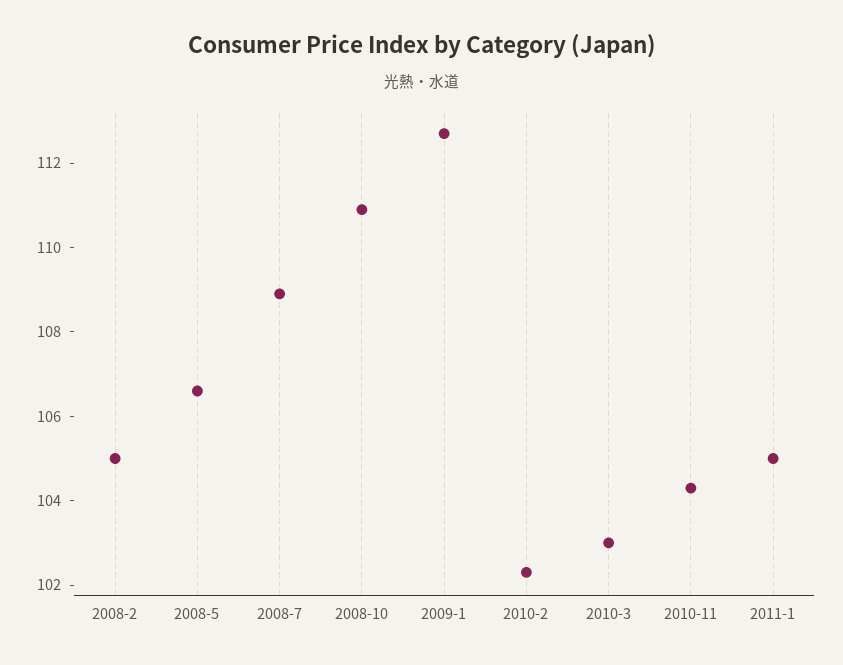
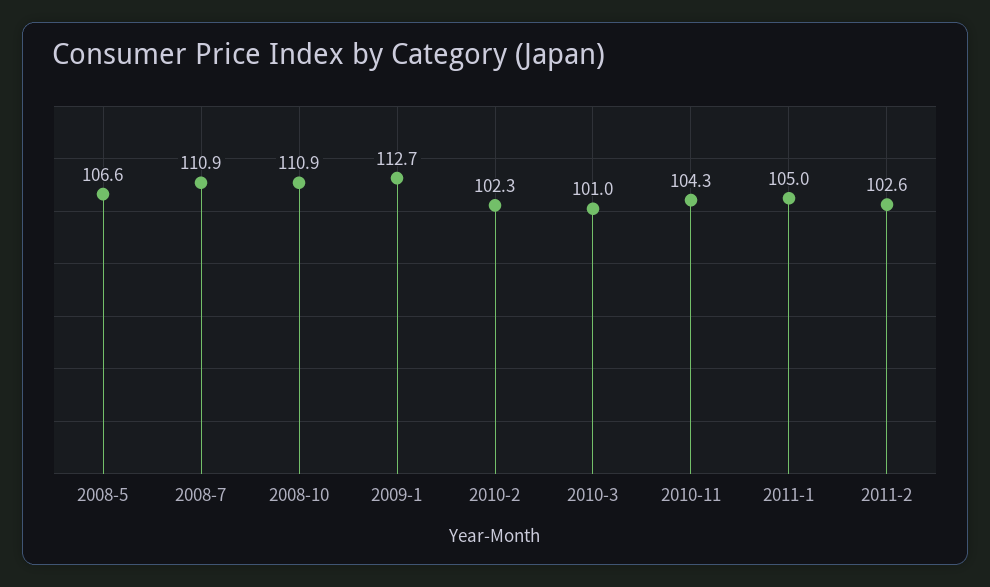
2008-2: 105 -> none
2008-7: 109 -> 110.9
2010-3: 103 -> 101
2011-2: none -> 102.6

